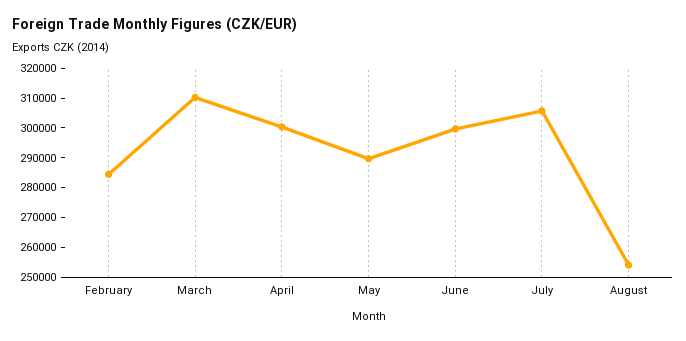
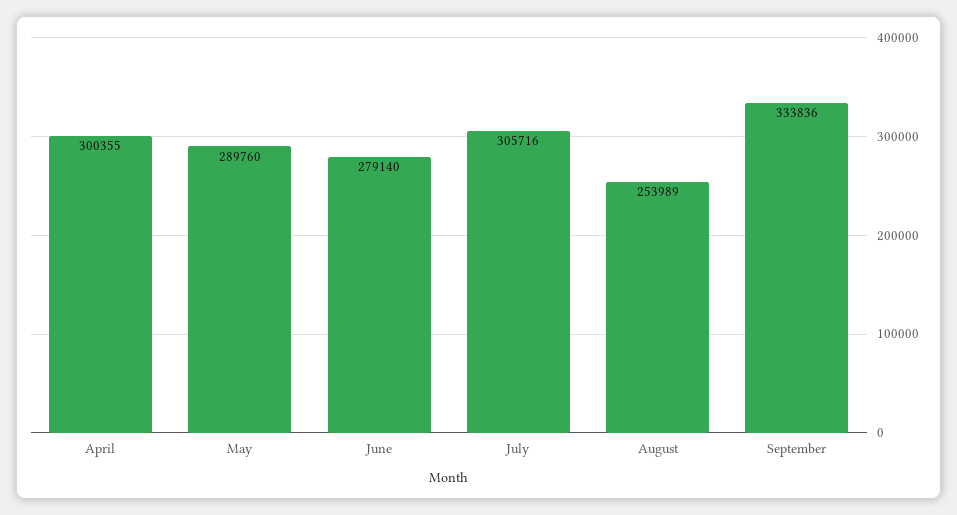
February: 285000 -> none
March: 310000 -> none
June: 300000 -> 279140
September: none -> 333836

